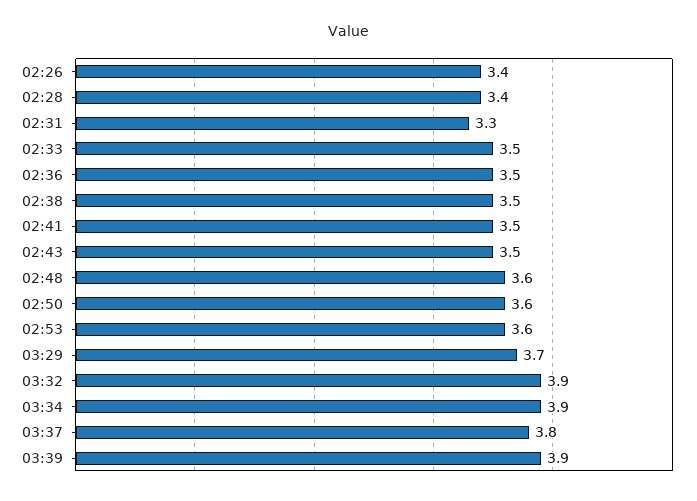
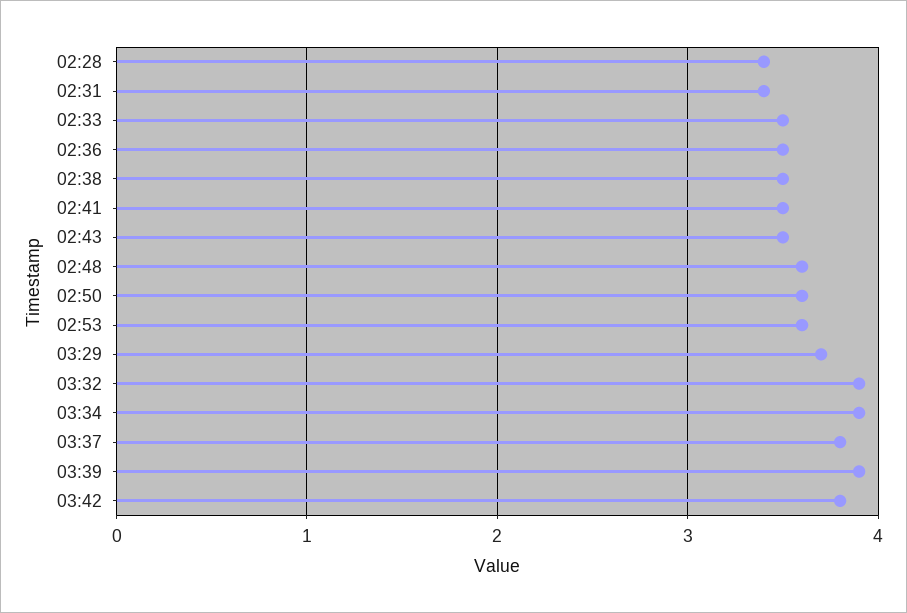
02:26: 3.4 -> none
02:31: 3.3 -> 3.4
03:42: none -> 3.8

